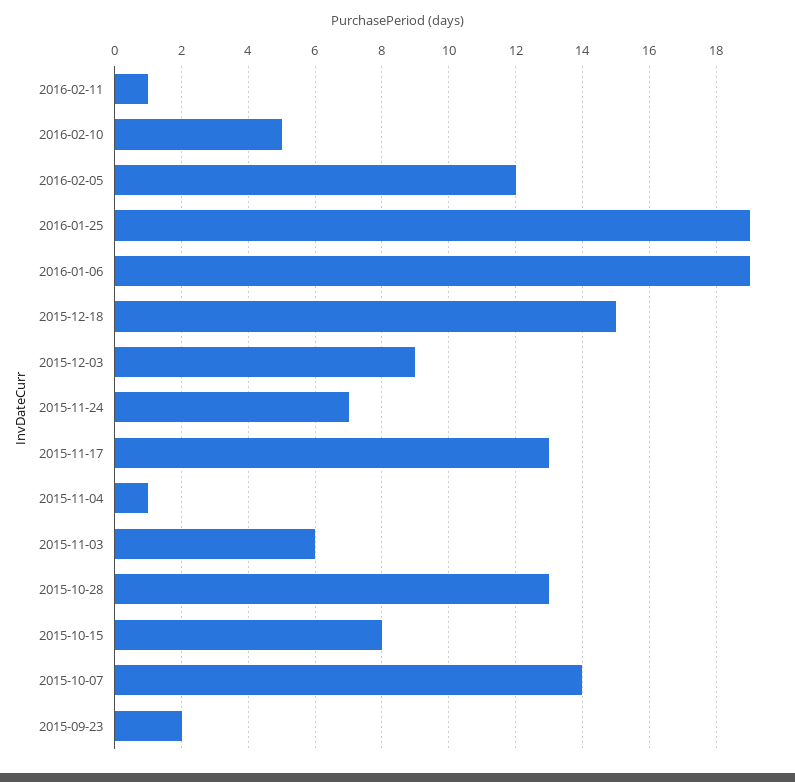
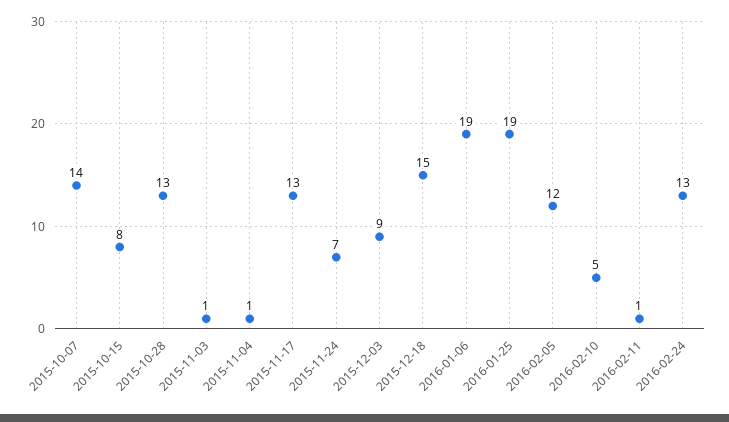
2015-11-03: 6 -> 1
2015-09-23: 2 -> none
2016-02-24: none -> 13

